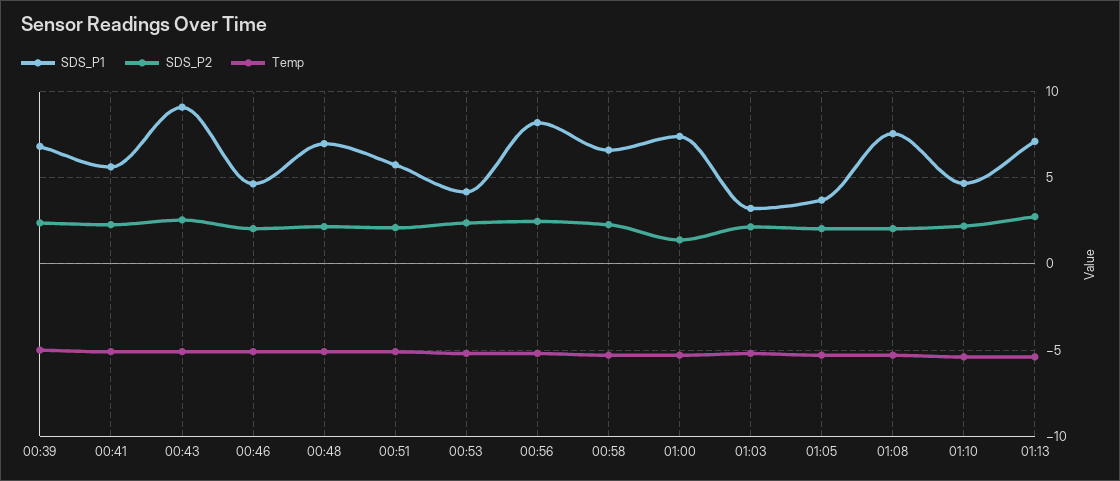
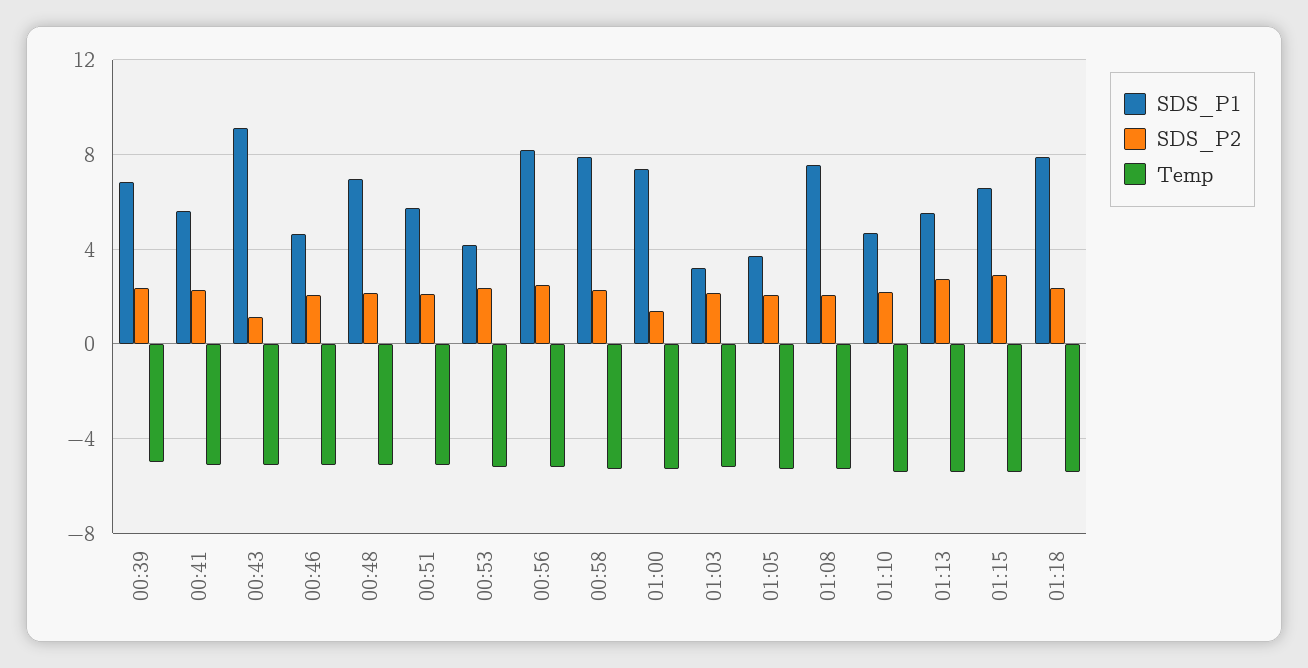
SDS_P2, 00:43: 2.5 -> 1
SDS_P1, 00:58: 6.5 -> 8
SDS_P1, 01:13: 7 -> 5.5
SDS_P1, 01:15: none -> 6.5
SDS_P2, 01:15: none -> 3
Temp, 01:15: none -> -5.5
SDS_P1, 01:18: none -> 8
SDS_P2, 01:18: none -> 2.5
Temp, 01:18: none -> -5.5

